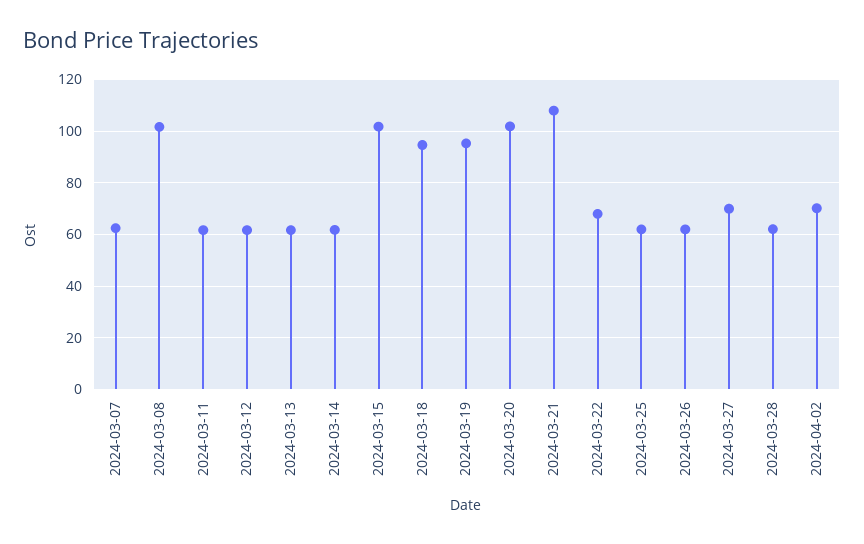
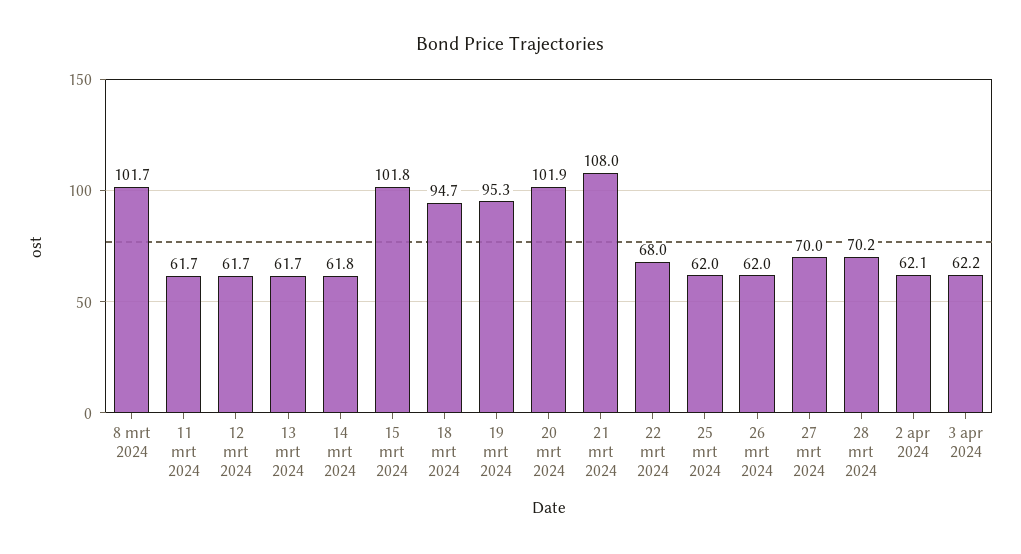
2024-03-07: 62.5 -> none
2024-03-28: 62.5 -> 70.2
2024-04-02: 70 -> 62.1
3 apr 2024: none -> 62.2

